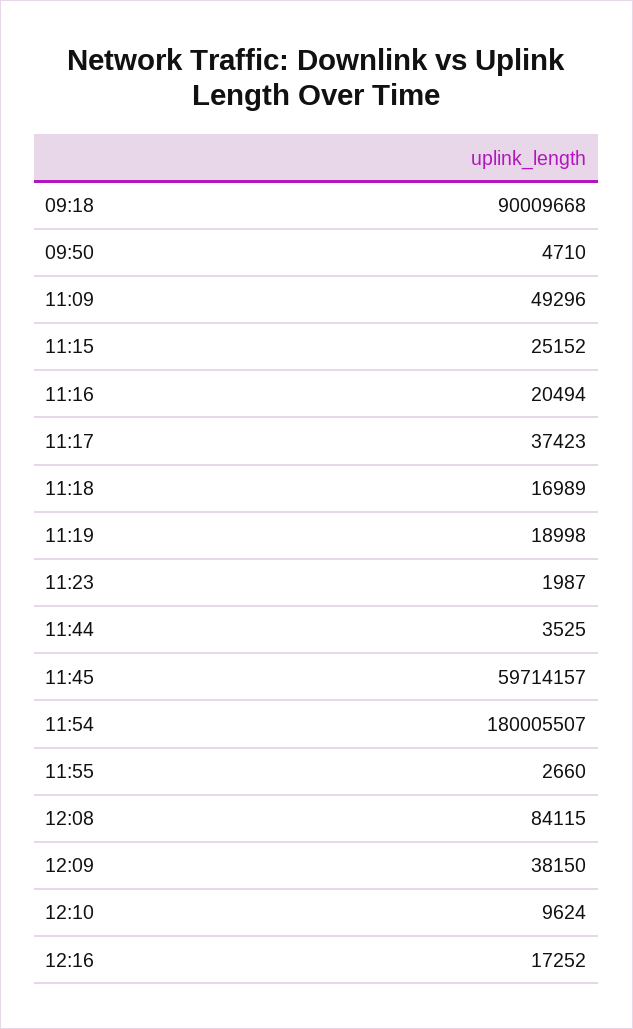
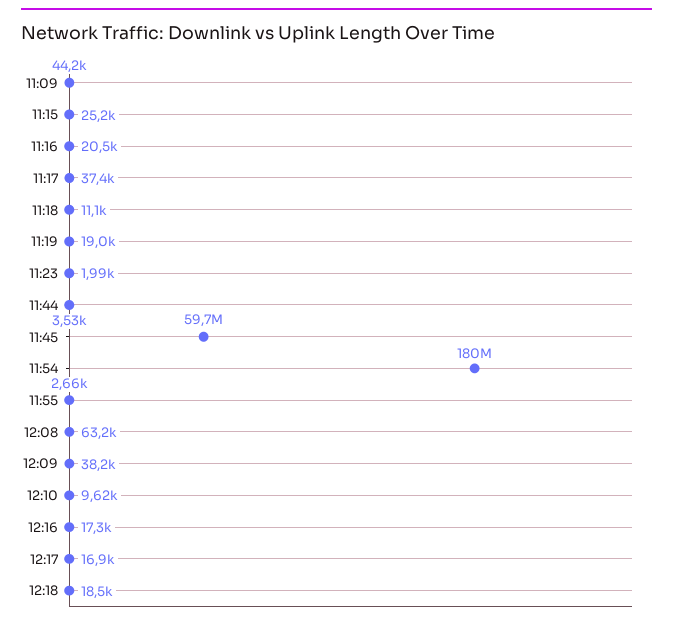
09:18: 90009668 -> none
09:50: 4710 -> none
11:09: 49296 -> 44200
11:18: 16989 -> 11100
12:08: 84115 -> 63200
12:17: none -> 16900
12:18: none -> 18500

